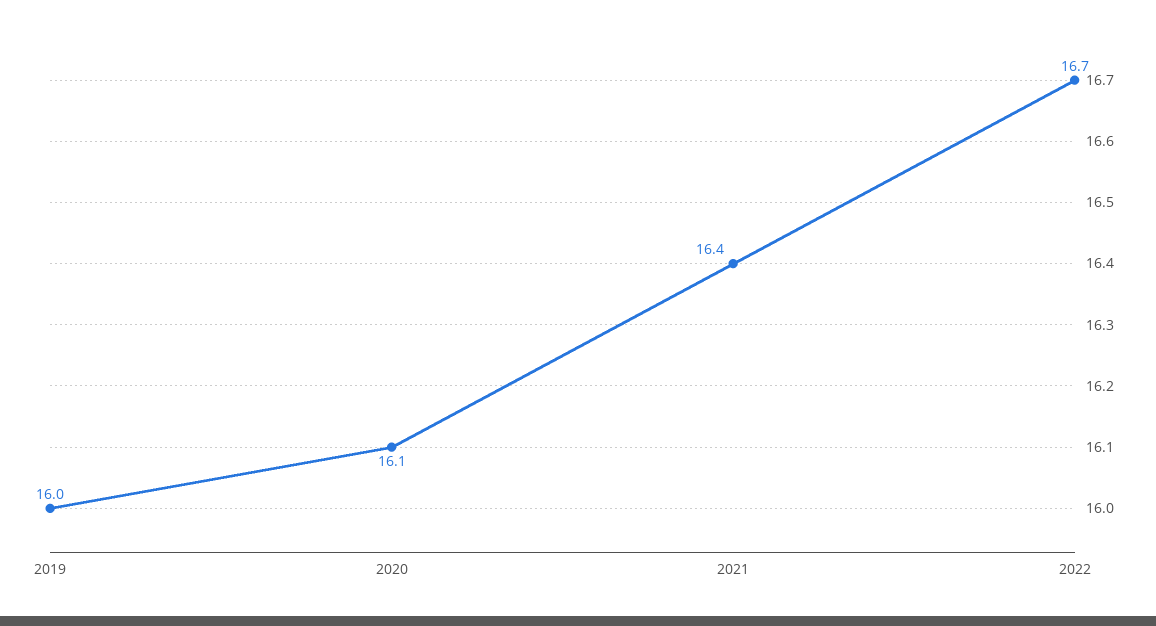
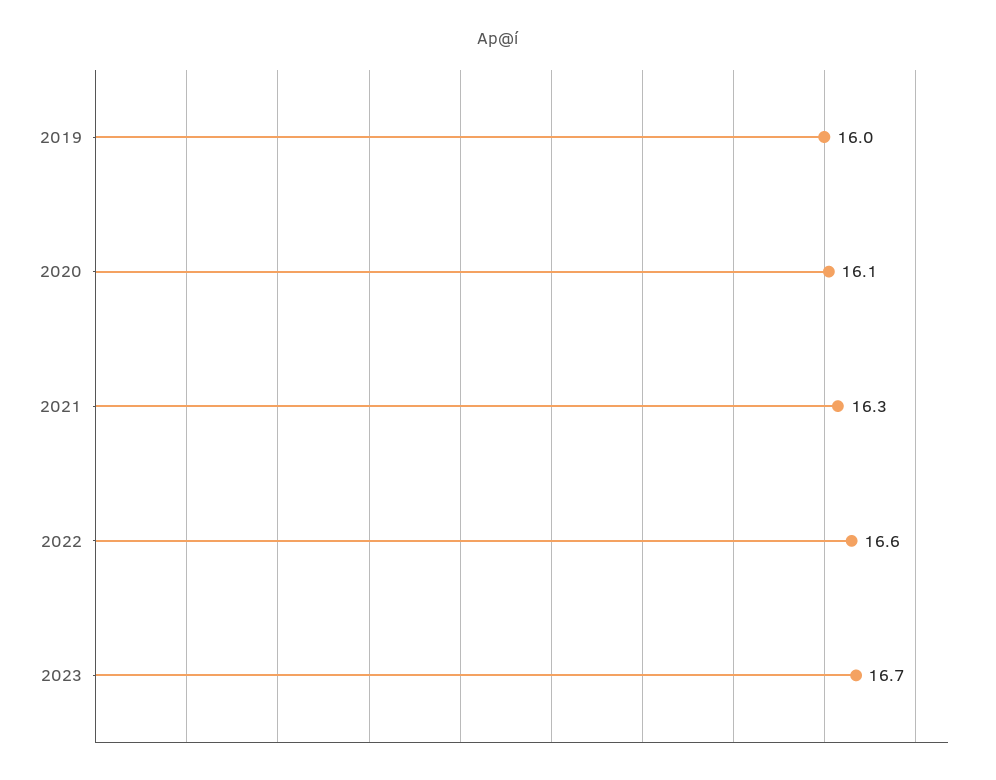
2021: 16.4 -> 16.3
2022: 16.7 -> 16.6
2023: none -> 16.7

